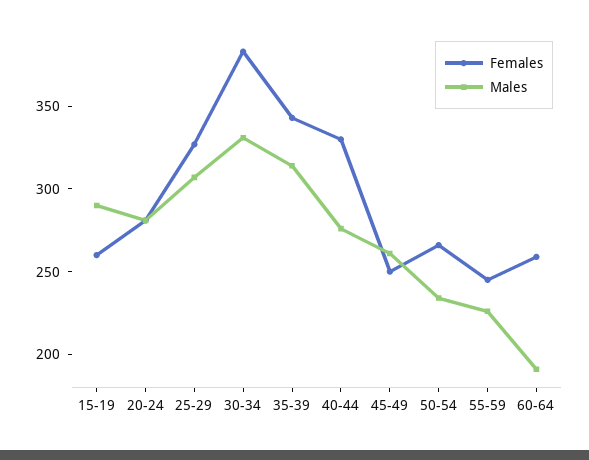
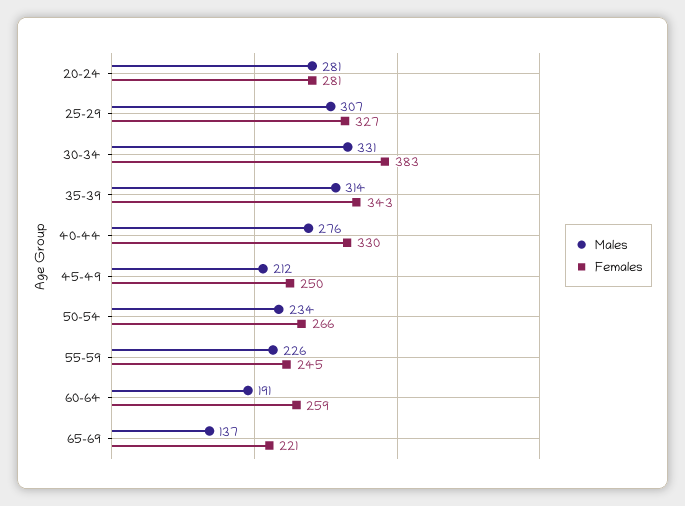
Females, 15-19: 260 -> none
Males, 15-19: 290 -> none
Males, 45-49: 260 -> 212
Males, 65-69: none -> 137
Females, 65-69: none -> 221

